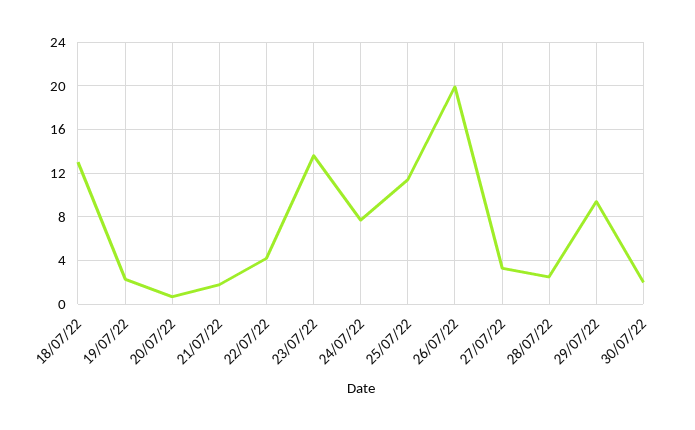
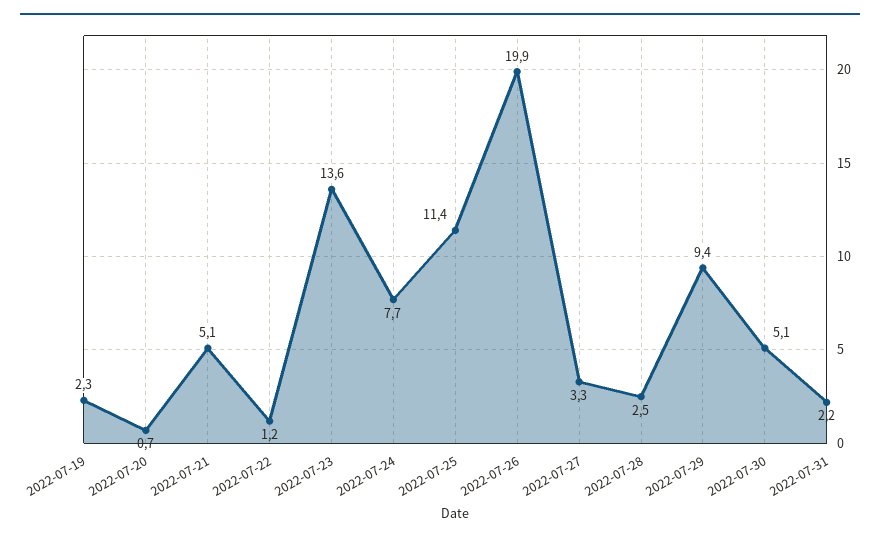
18/07/22: 13 -> none
21/07/22: 2 -> 5.1
22/07/22: 4 -> 1.2
30/07/22: 2 -> 5.1
2022-07-31: none -> 2.2

